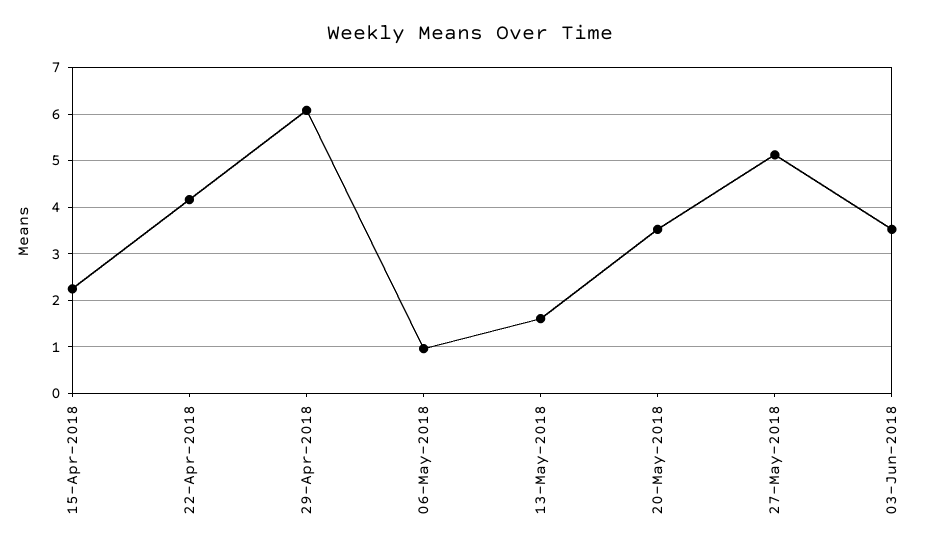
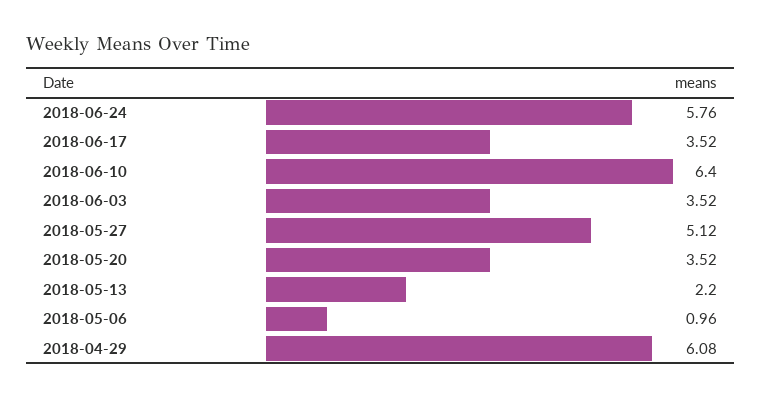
15-Apr-2018: 2.2 -> none
22-Apr-2018: 4.2 -> none
13-May-2018: 1.6 -> 2.2
2018-06-24: none -> 5.76
2018-06-17: none -> 3.52
2018-06-10: none -> 6.4

